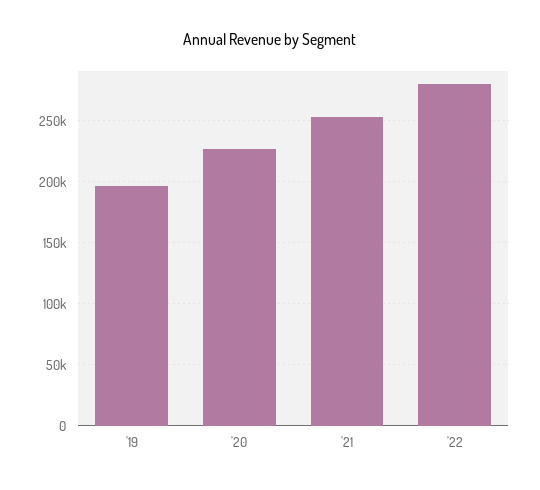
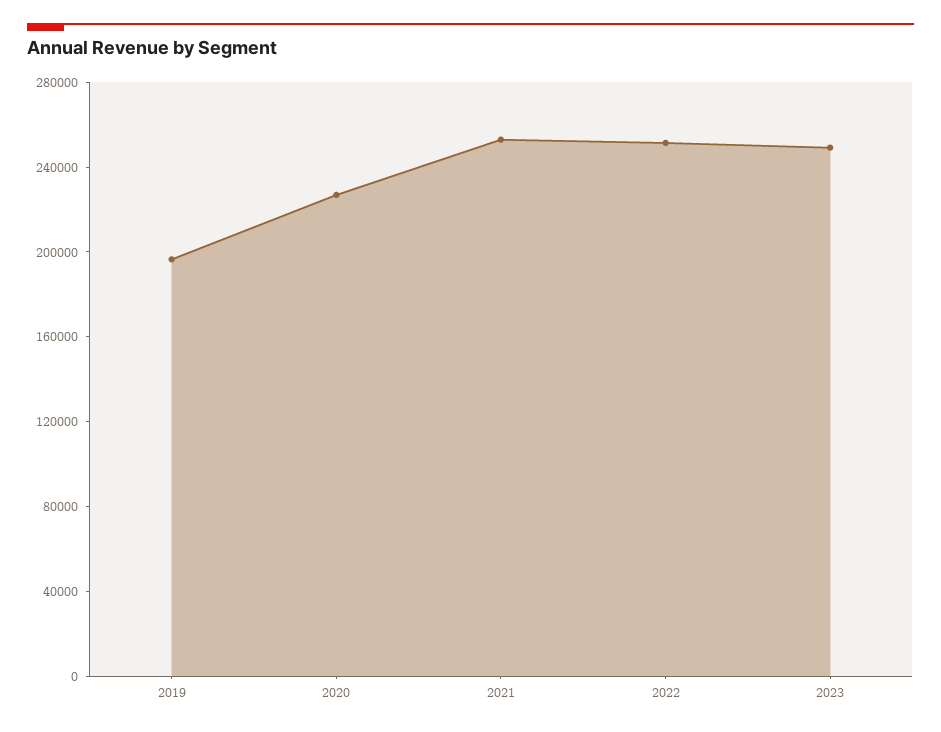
'22: 280000 -> 250000
2023: none -> 250000

